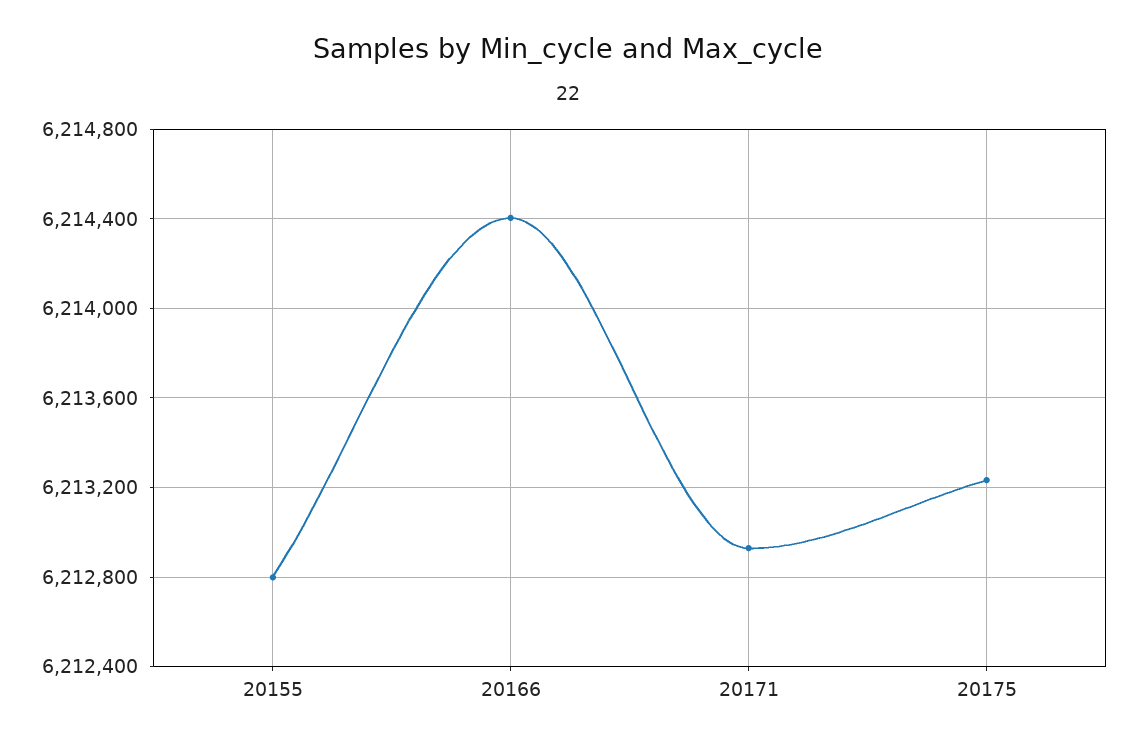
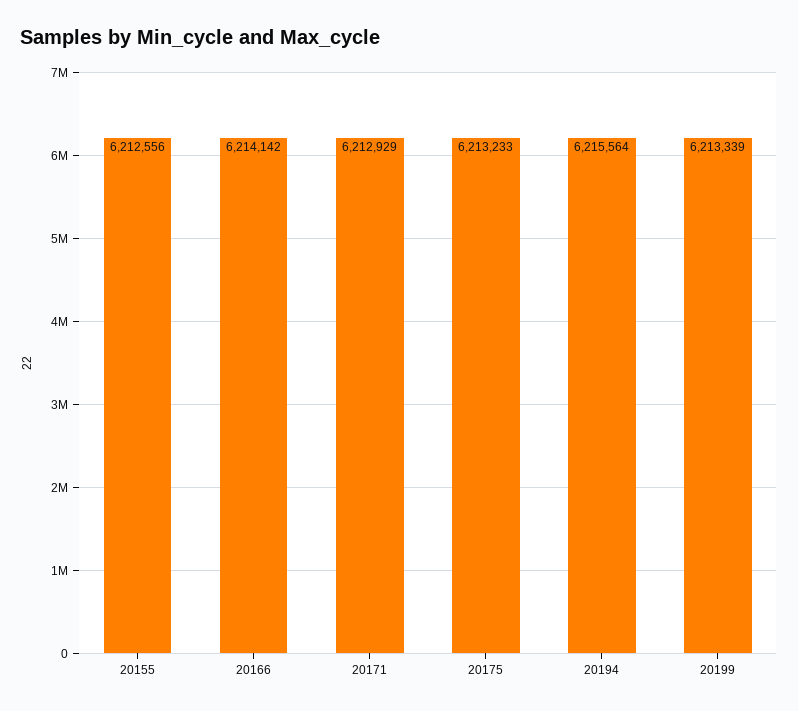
20155: 6212800 -> 6212556
20166: 6214400 -> 6214142
20194: none -> 6215564
20199: none -> 6213339

